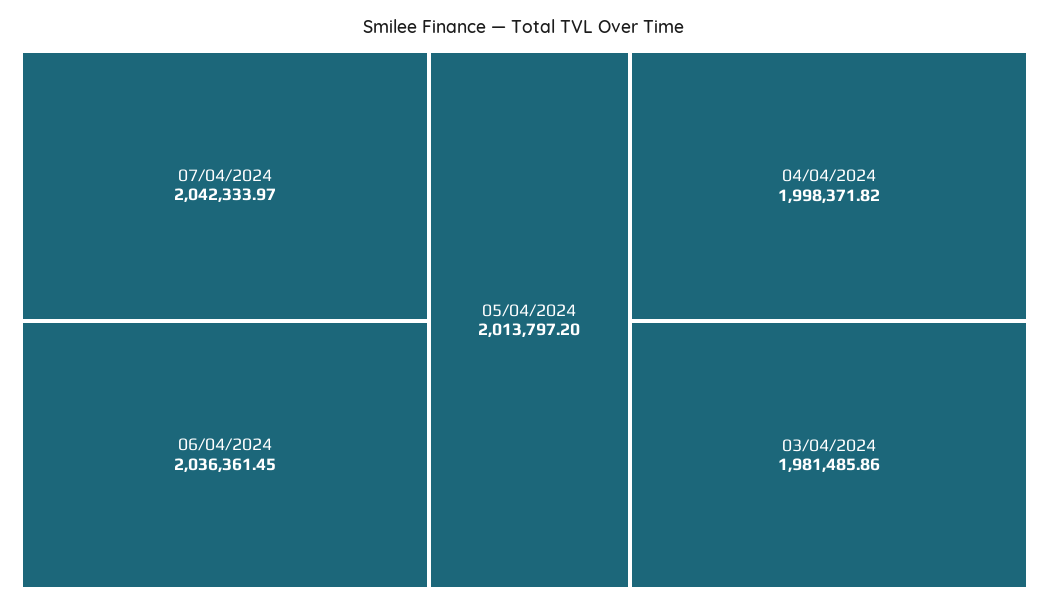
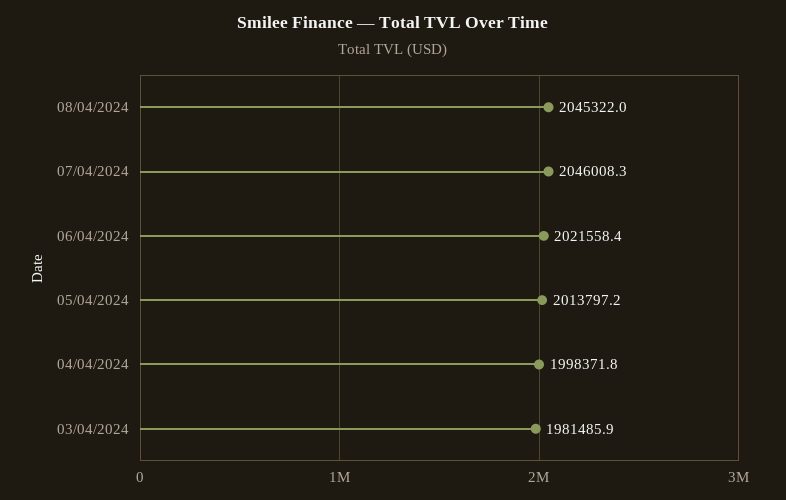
07/04/2024: 2042333.97 -> 2046008.3
06/04/2024: 2036361.45 -> 2021558.4
08/04/2024: none -> 2045322

